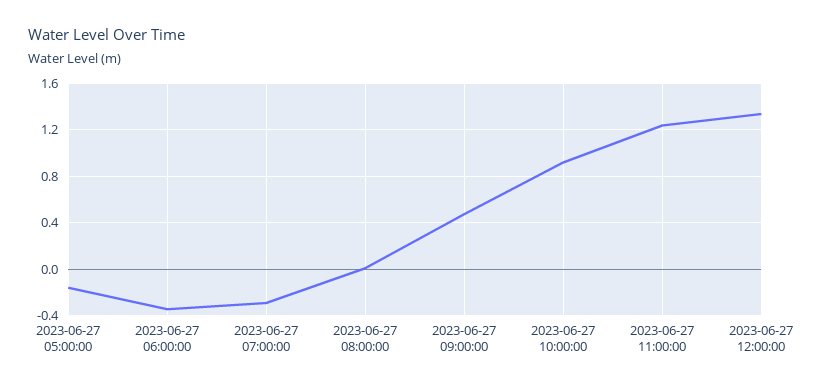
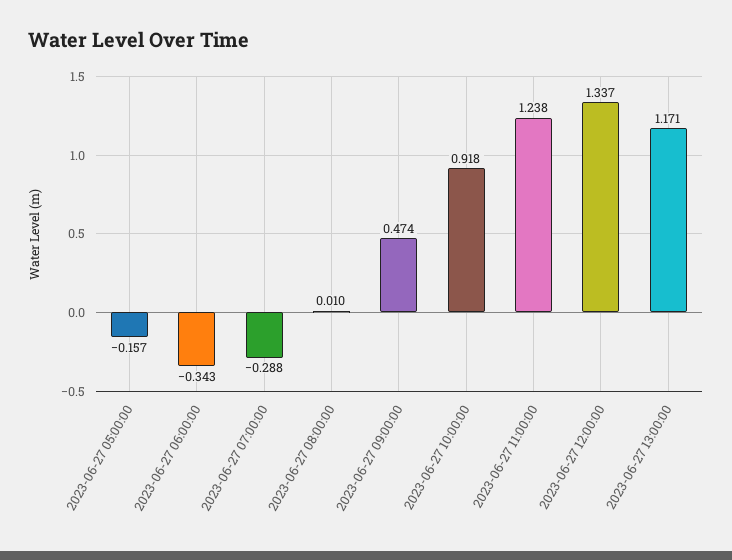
2023-06-27 13:00:00: none -> 1.171

